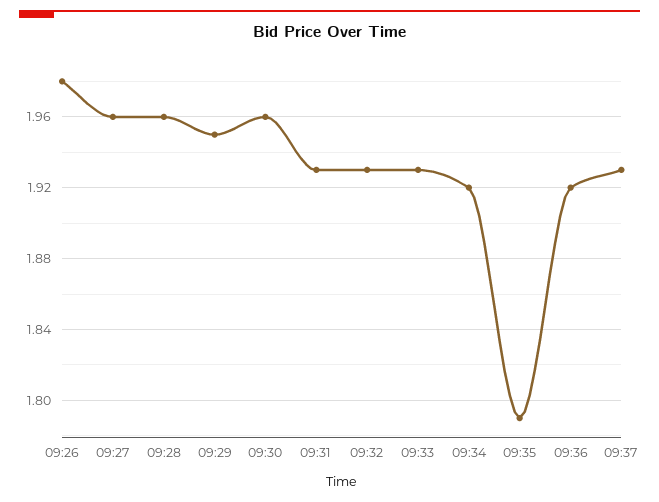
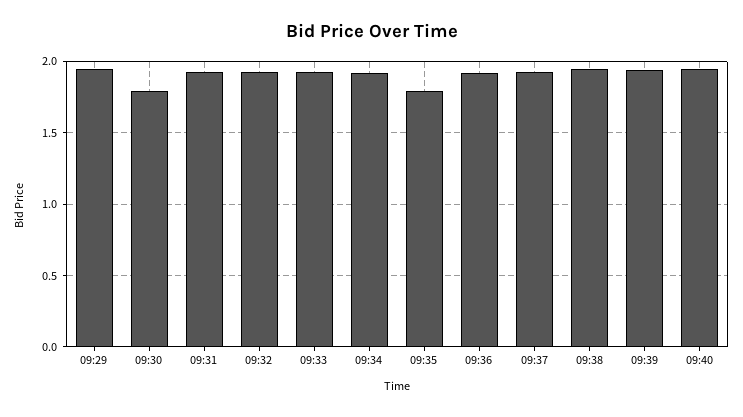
09:26: 1.98 -> none
09:27: 1.96 -> none
09:28: 1.96 -> none
09:30: 1.96 -> 1.8
09:38: none -> 1.95
09:39: none -> 1.95
09:40: none -> 1.95

